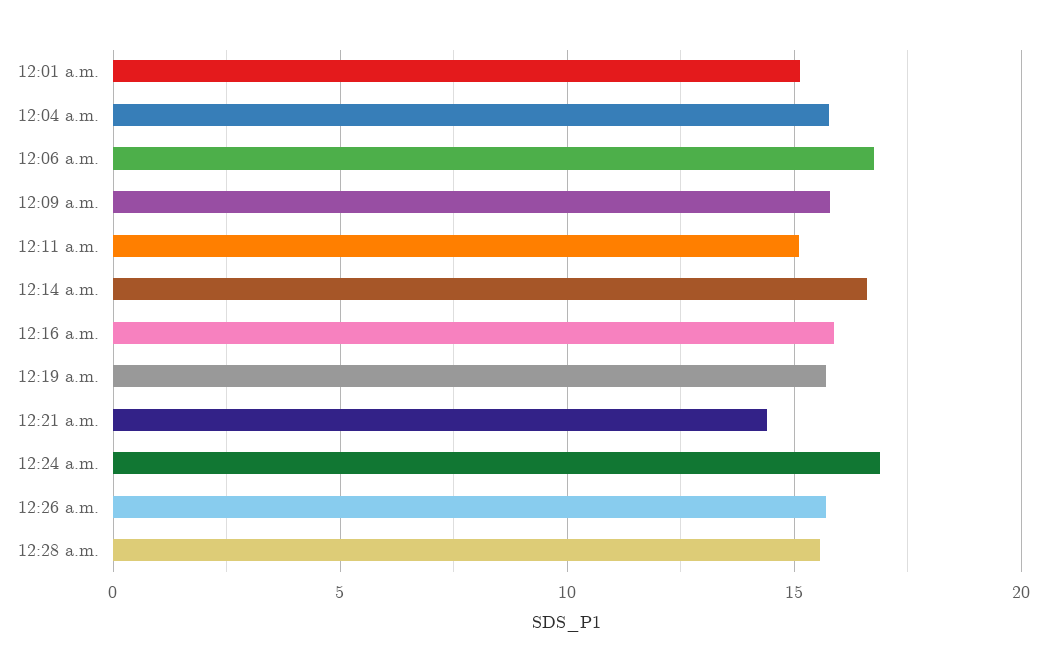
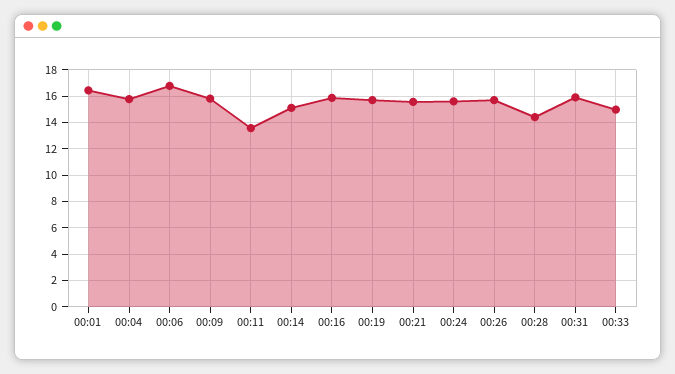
12:01 a.m.: 15 -> 16.5
12:11 a.m.: 15 -> 13.5
12:14 a.m.: 16.5 -> 15
12:21 a.m.: 14.5 -> 15.5
12:24 a.m.: 17 -> 15.5
12:28 a.m.: 15.5 -> 14.5
00:31: none -> 16
00:33: none -> 15

